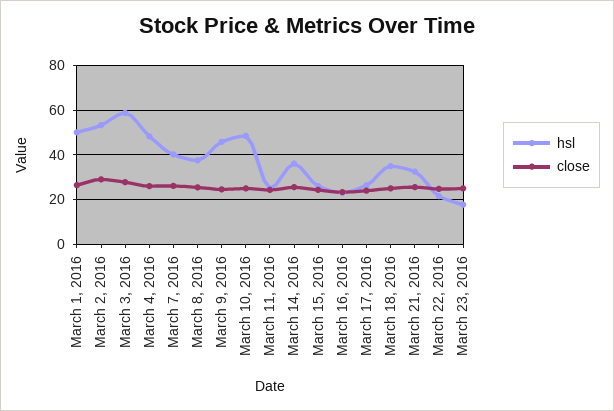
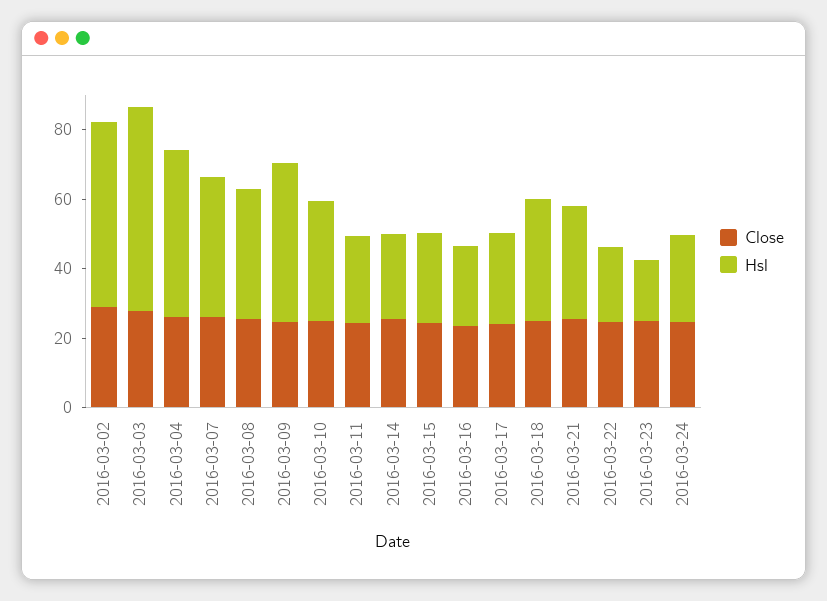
hsl, March 1, 2016: 50 -> none
close, March 1, 2016: 25 -> none
hsl, March 10, 2016: 50 -> 35
hsl, March 14, 2016: 35 -> 25
close, 2016-03-24: none -> 25
hsl, 2016-03-24: none -> 25

